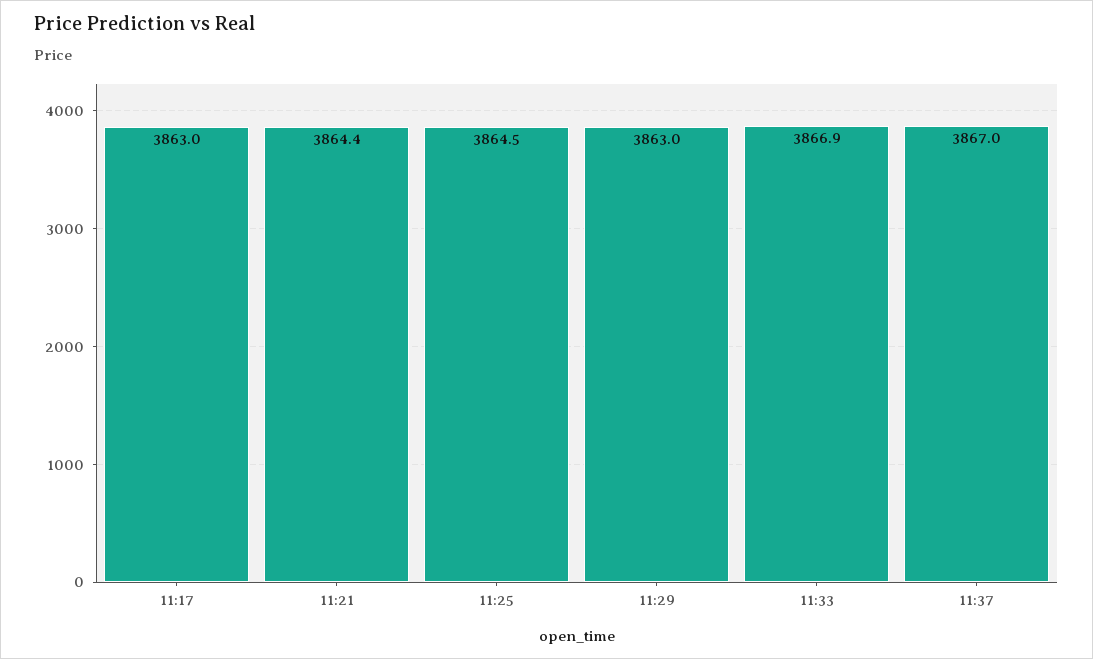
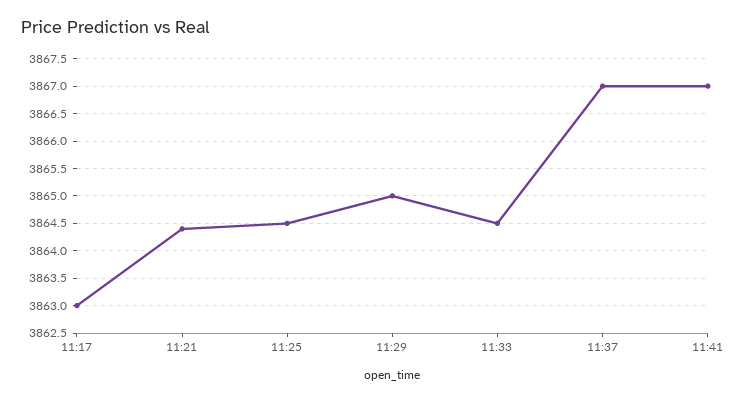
11:29: 3863 -> 3865
11:33: 3866.9 -> 3864.5
11:41: none -> 3867

